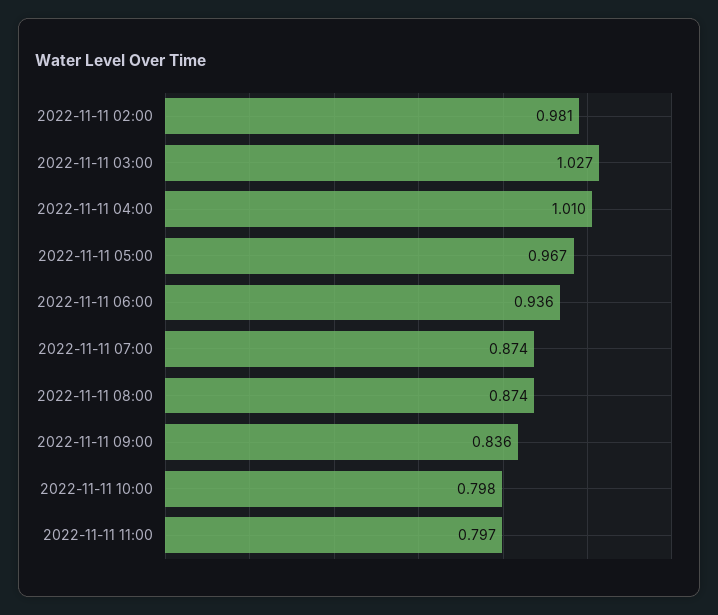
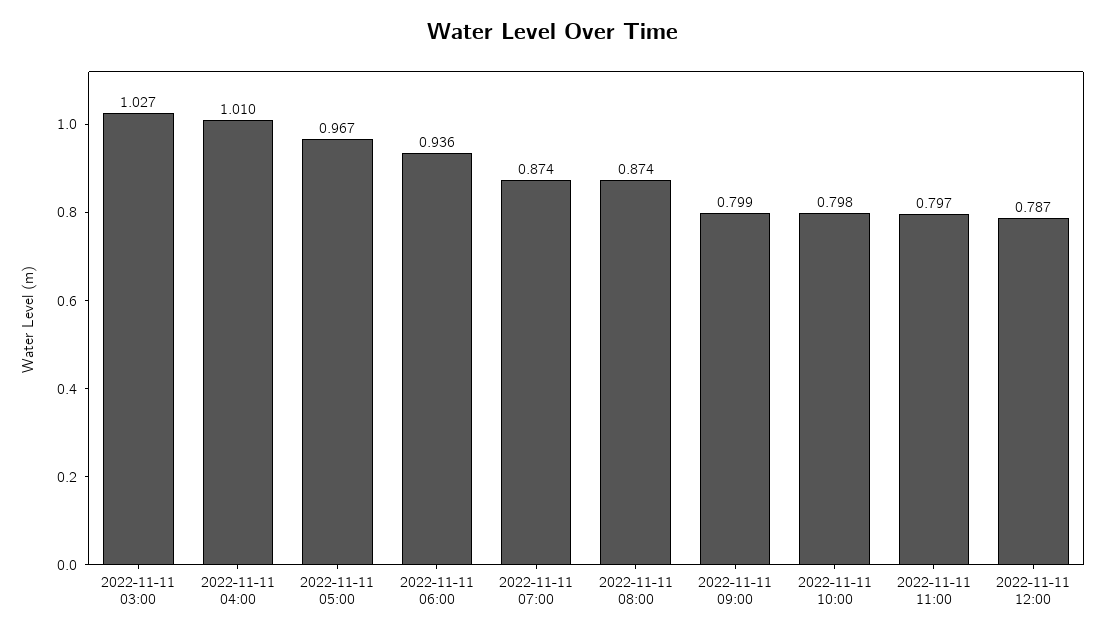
2022-11-11 02:00: 0.981 -> none
2022-11-11 09:00: 0.836 -> 0.799
2022-11-11 12:00: none -> 0.787

